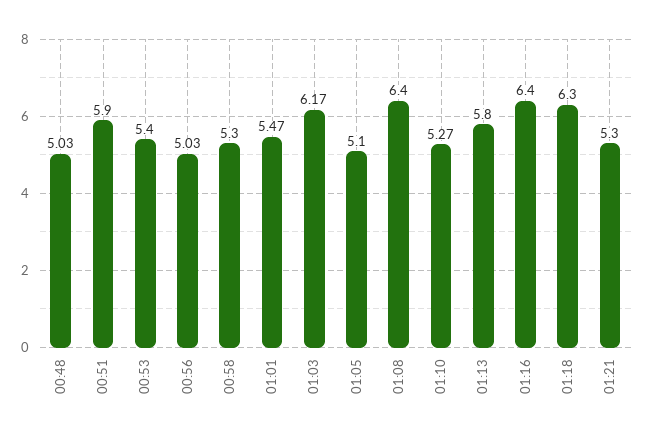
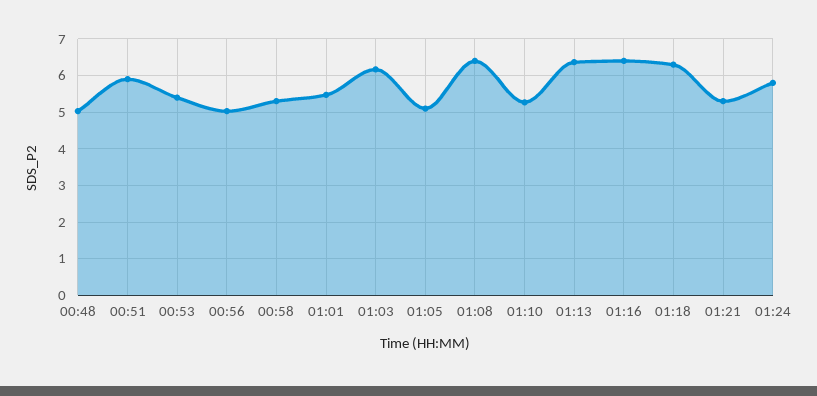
01:13: 5.8 -> 6.4
01:24: none -> 5.8

